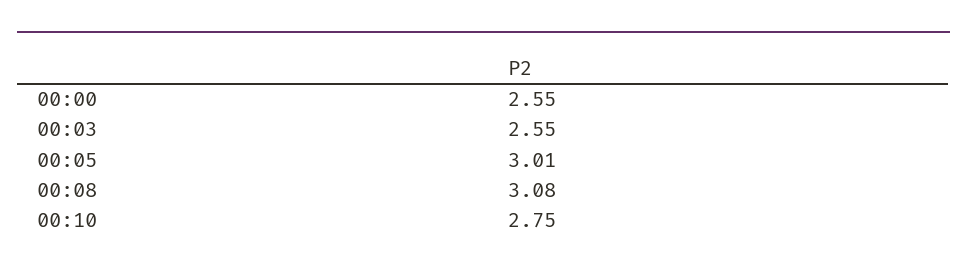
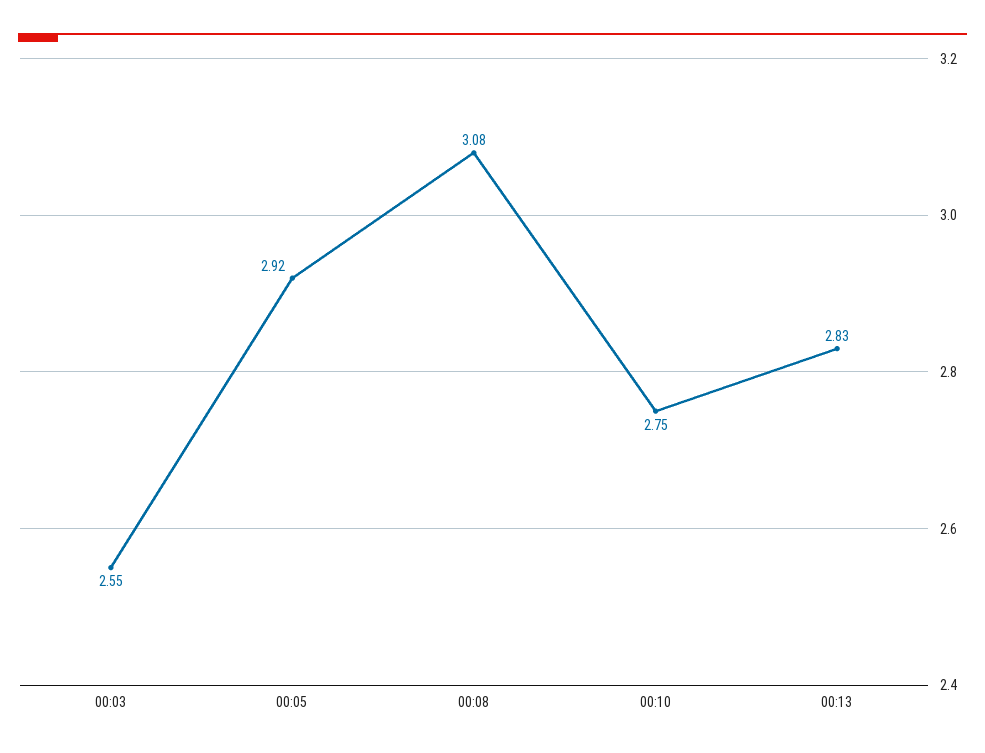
00:00: 2.55 -> none
00:05: 3.01 -> 2.92
00:13: none -> 2.83

